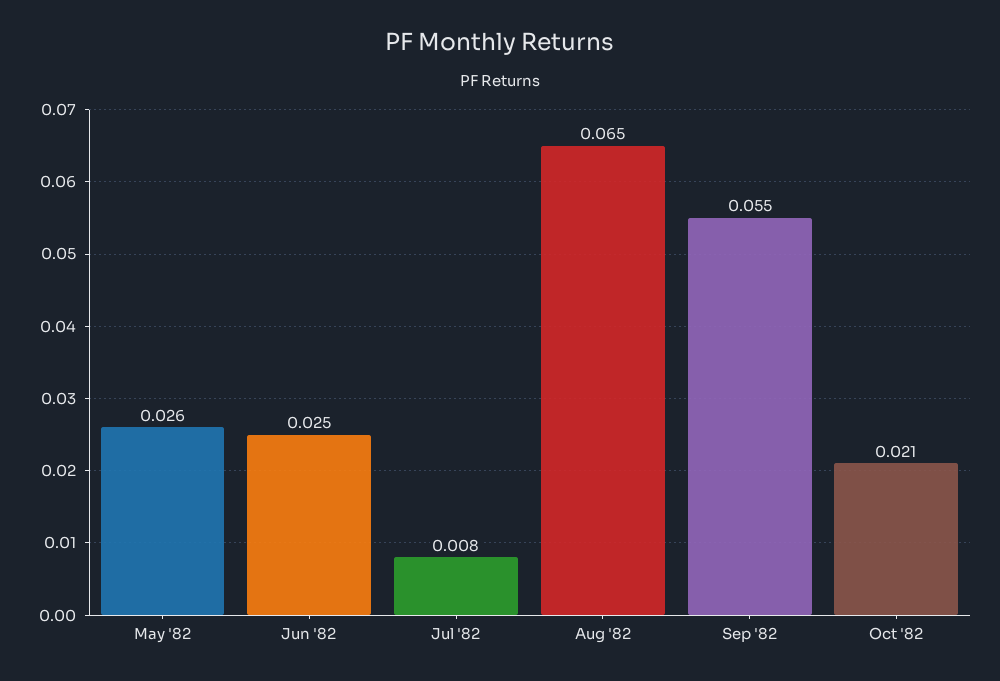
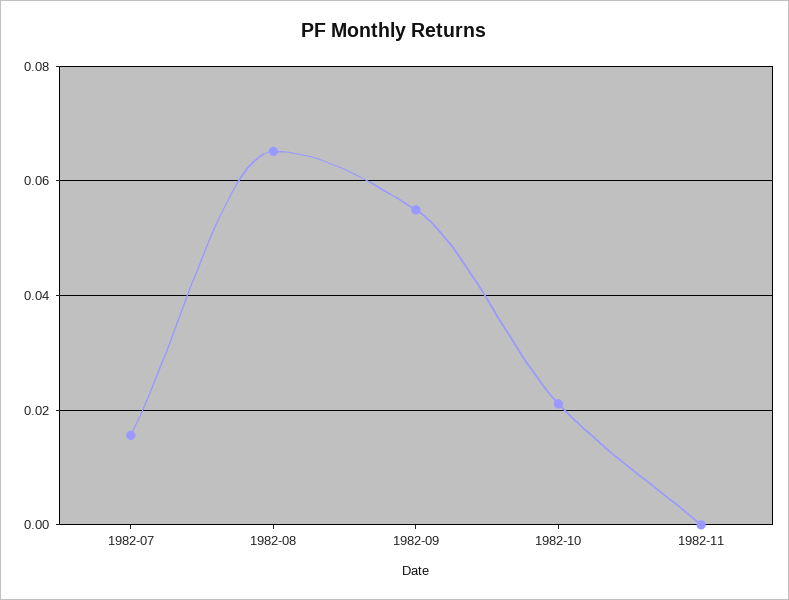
May '82: 0.026 -> none
Jun '82: 0.025 -> none
Jul '82: 0.008 -> 0.016
1982-11: none -> 0

